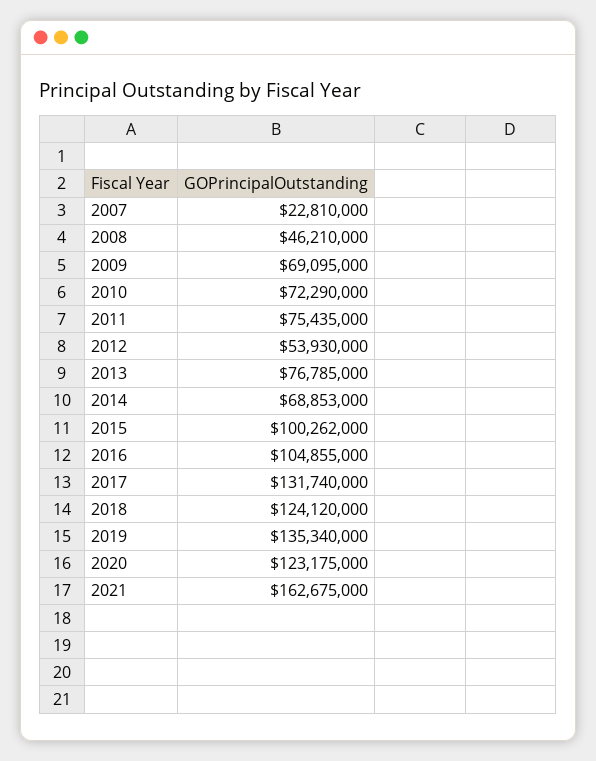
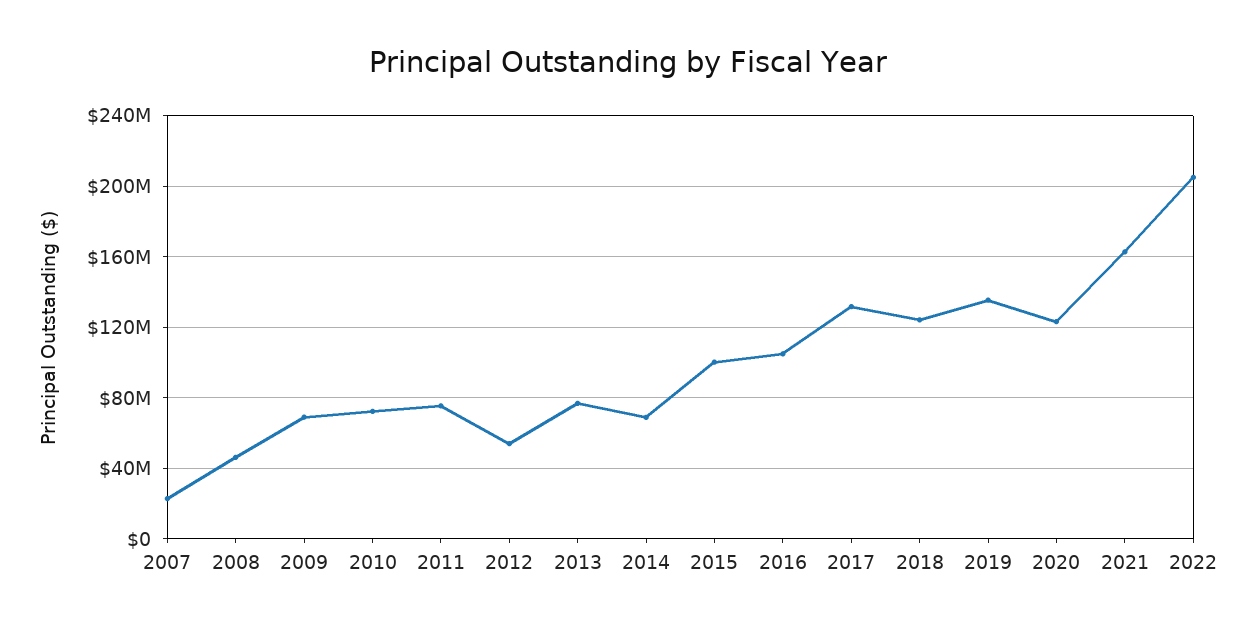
2022: none -> 205000000

